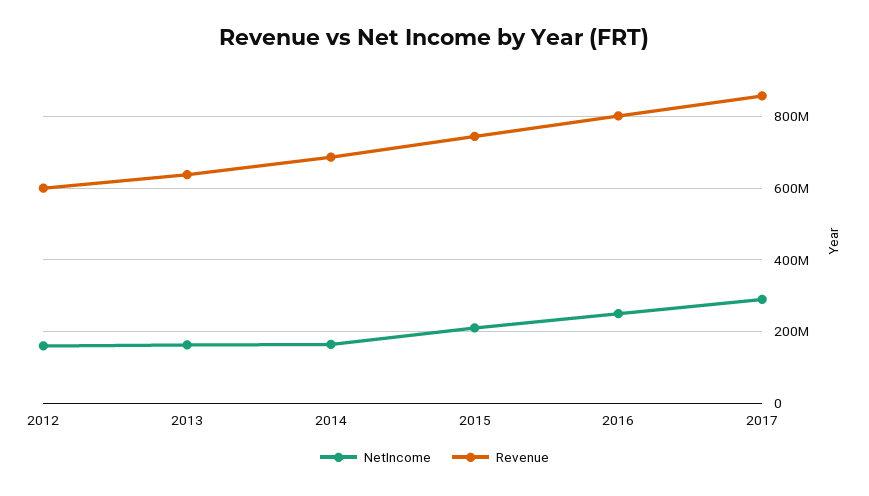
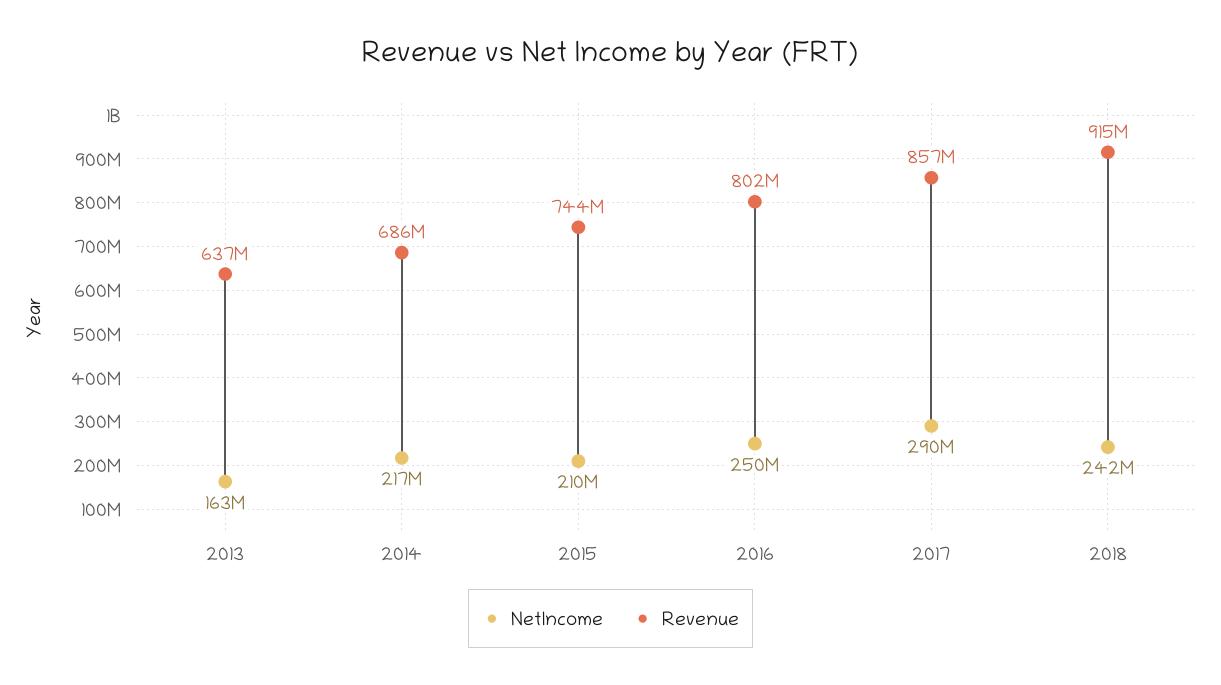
NetIncome, 2012: 160000000 -> none
Revenue, 2012: 600000000 -> none
NetIncome, 2014: 160000000 -> 217000000
NetIncome, 2018: none -> 242000000
Revenue, 2018: none -> 915000000

